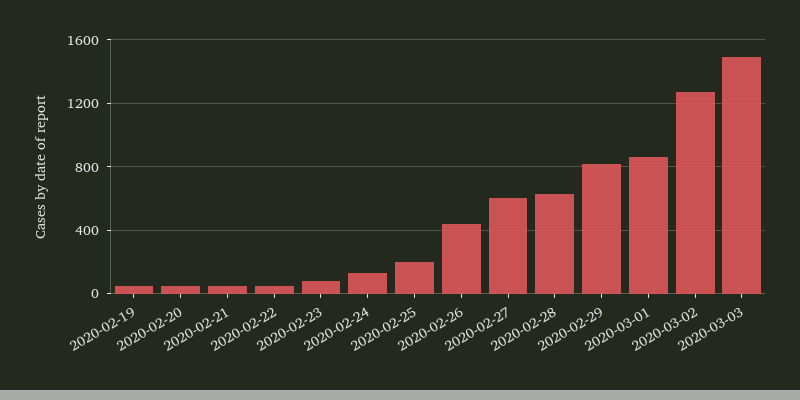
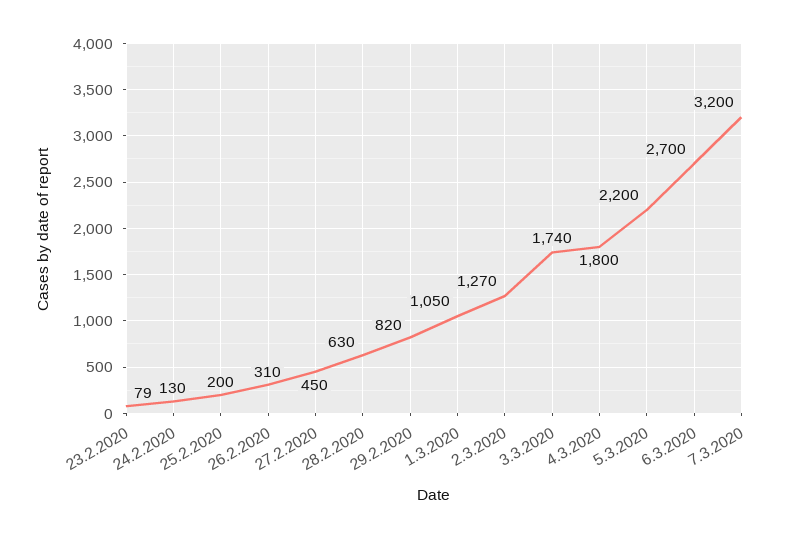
2020-02-19: 50 -> none
2020-02-20: 50 -> none
2020-02-21: 50 -> none
2020-02-22: 50 -> none
2020-02-26: 450 -> 310
2020-02-27: 600 -> 450
2020-03-01: 850 -> 1050
2020-03-03: 1500 -> 1740
4.3.2020: none -> 1800
5.3.2020: none -> 2200
6.3.2020: none -> 2700
7.3.2020: none -> 3200

